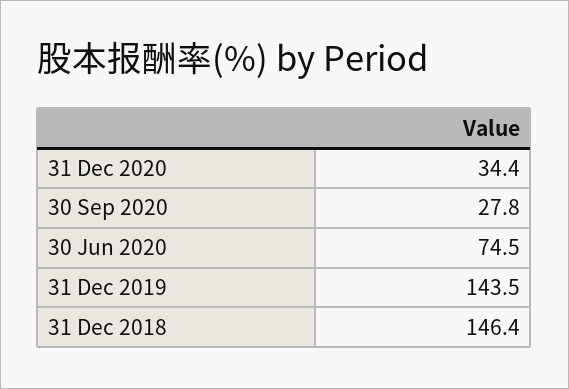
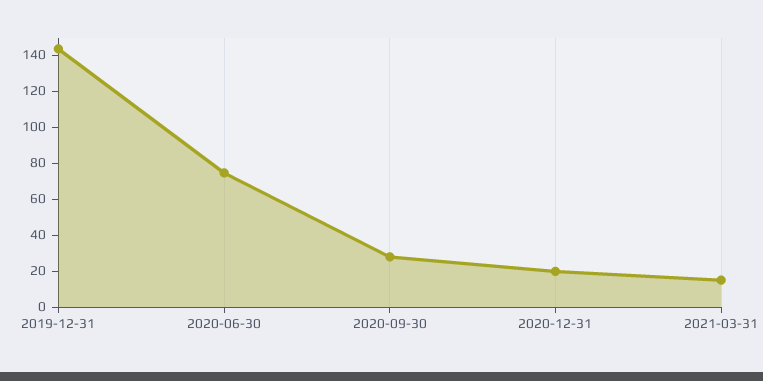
31 Dec 2020: 34.4 -> 20
31 Dec 2018: 146.4 -> none
2021-03-31: none -> 15

